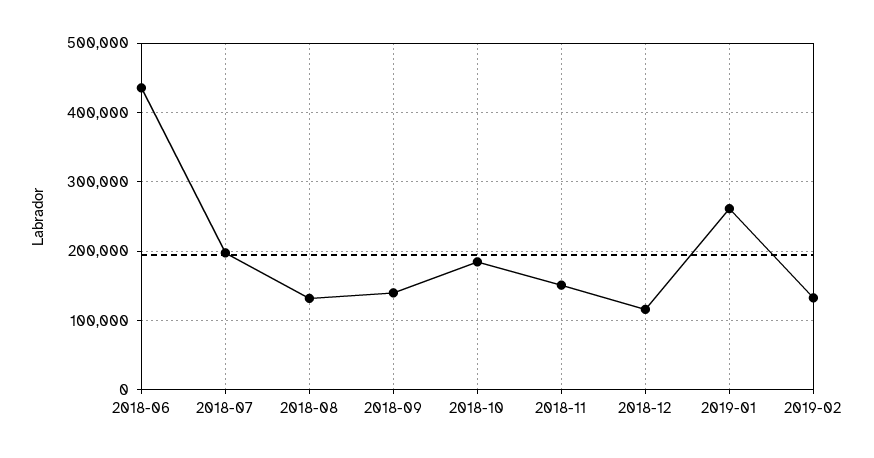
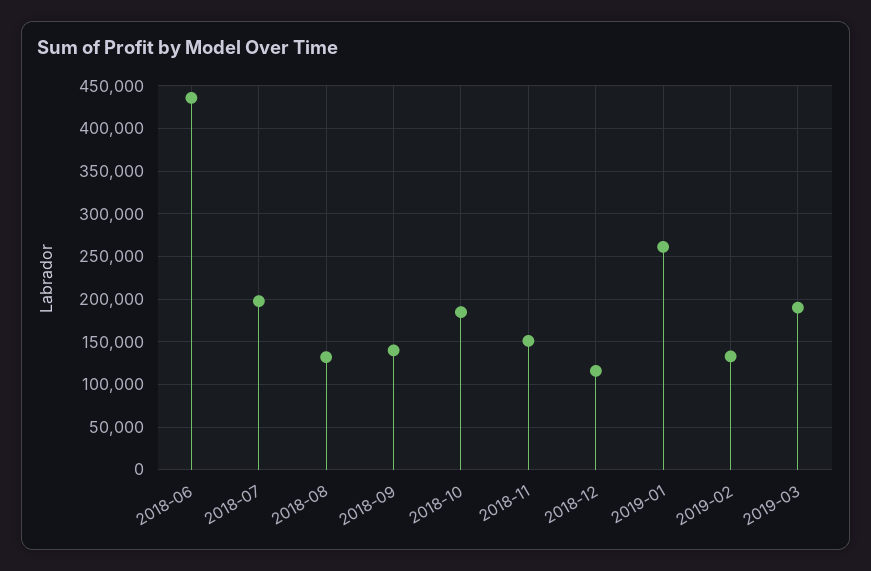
2019-03: none -> 190000

